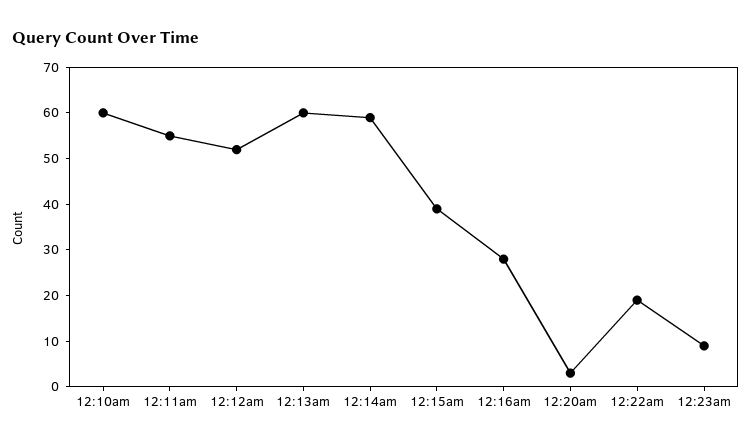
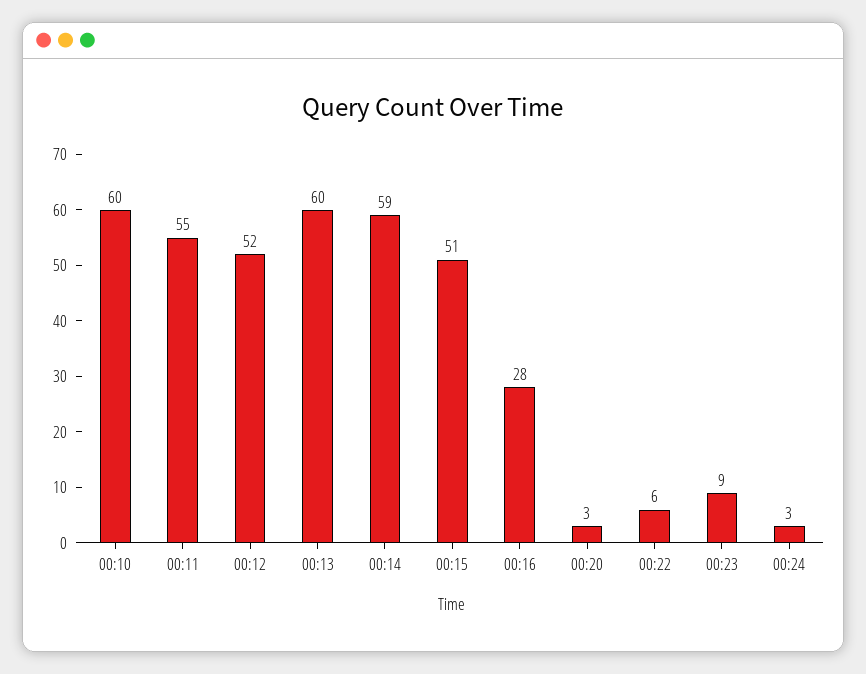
12:15am: 40 -> 51
12:22am: 20 -> 6
00:24: none -> 3

